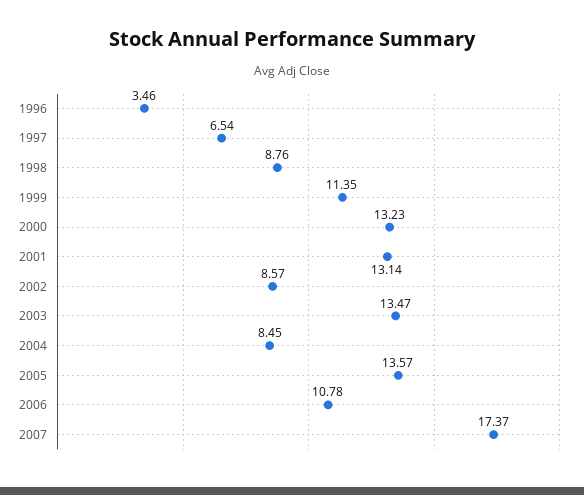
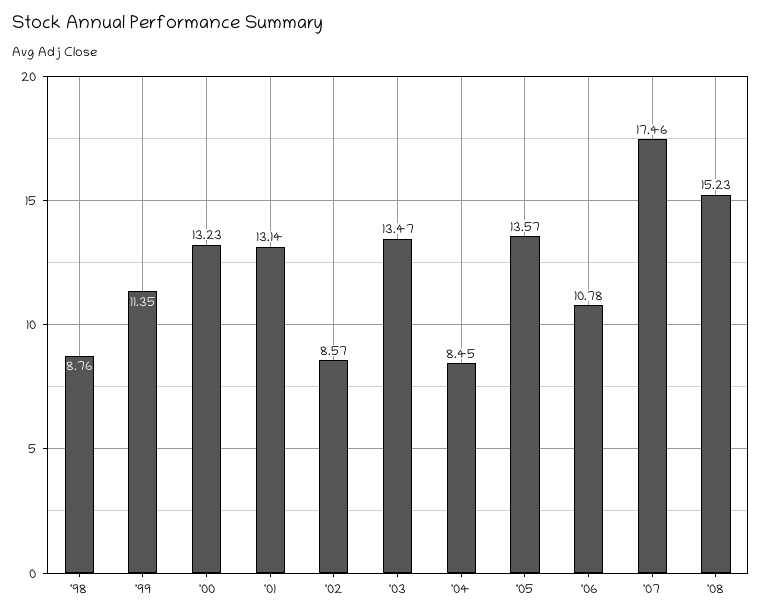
1996: 3.46 -> none
1997: 6.54 -> none
2007: 17.37 -> 17.46
'08: none -> 15.23

